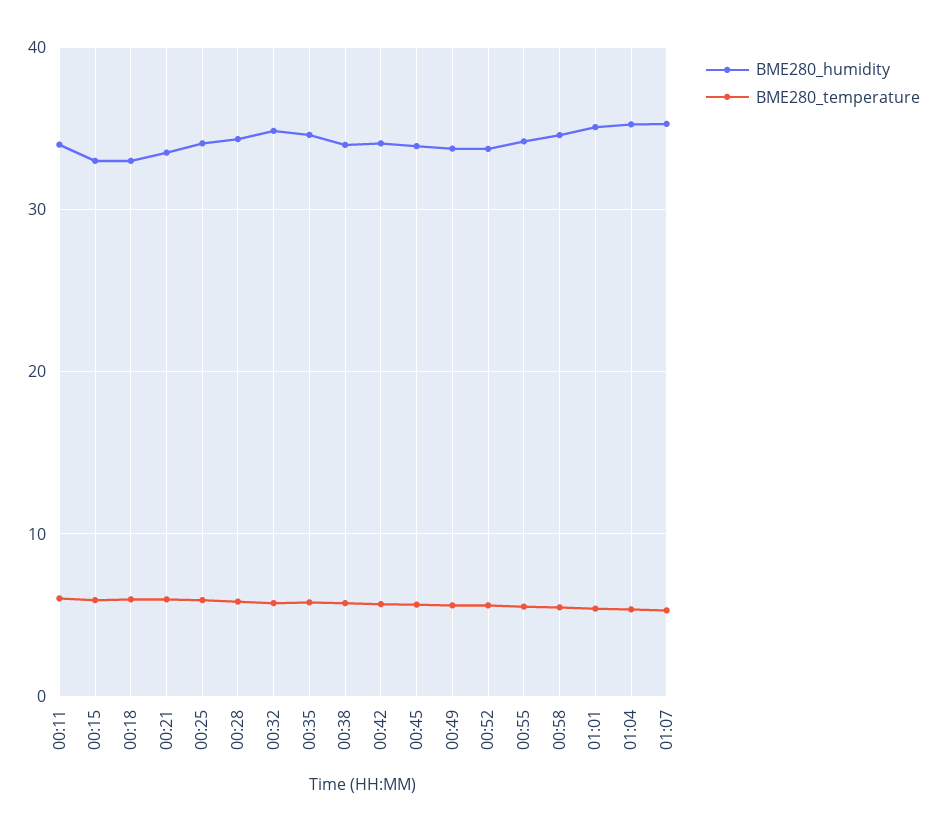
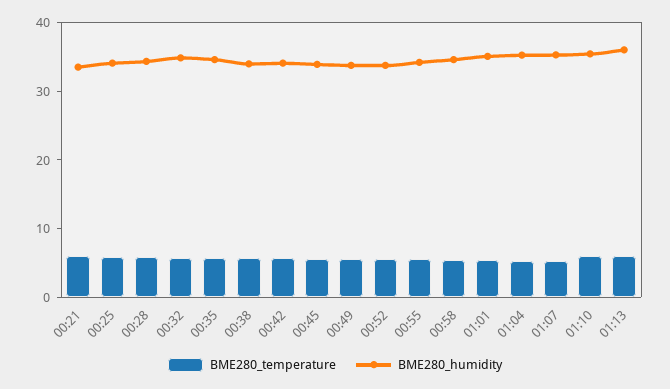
BME280_humidity, 00:11: 34 -> none
BME280_temperature, 00:11: 6 -> none
BME280_humidity, 00:15: 33 -> none
BME280_temperature, 00:15: 6 -> none
BME280_humidity, 00:18: 33 -> none
BME280_temperature, 00:18: 6 -> none
BME280_temperature, 01:10: none -> 6
BME280_humidity, 01:10: none -> 36
BME280_temperature, 01:13: none -> 6
BME280_humidity, 01:13: none -> 36

